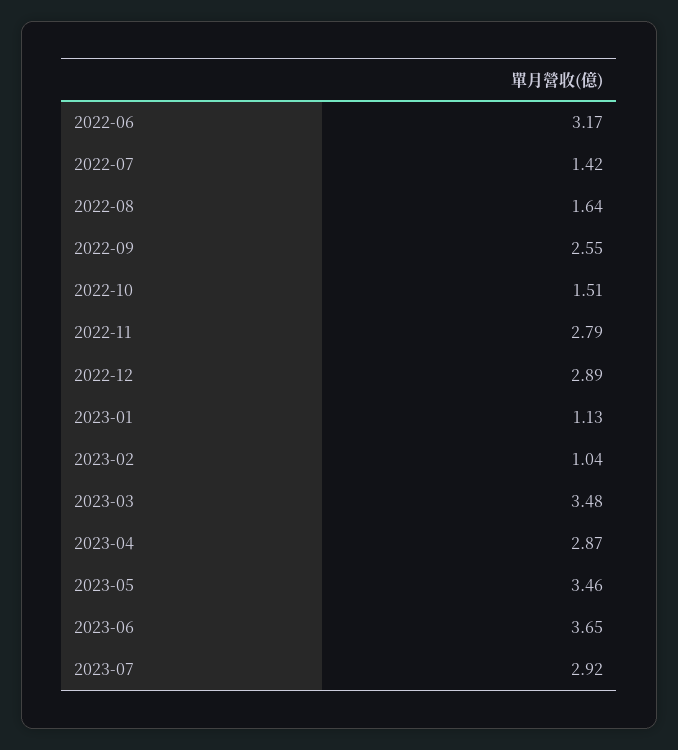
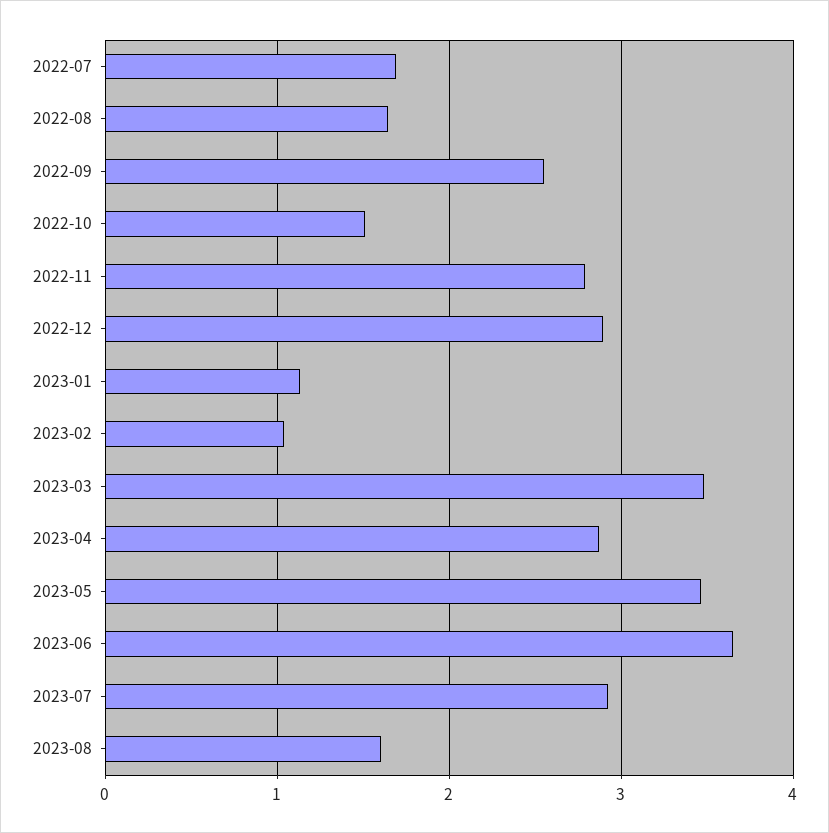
2022-06: 3.17 -> none
2022-07: 1.42 -> 1.7
2023-08: none -> 1.6

